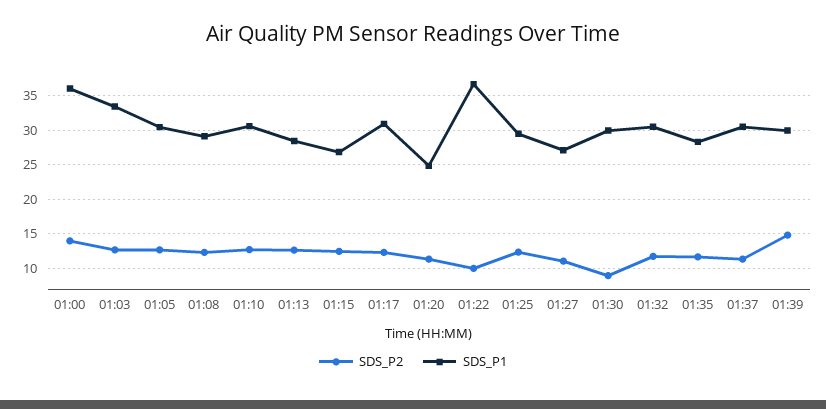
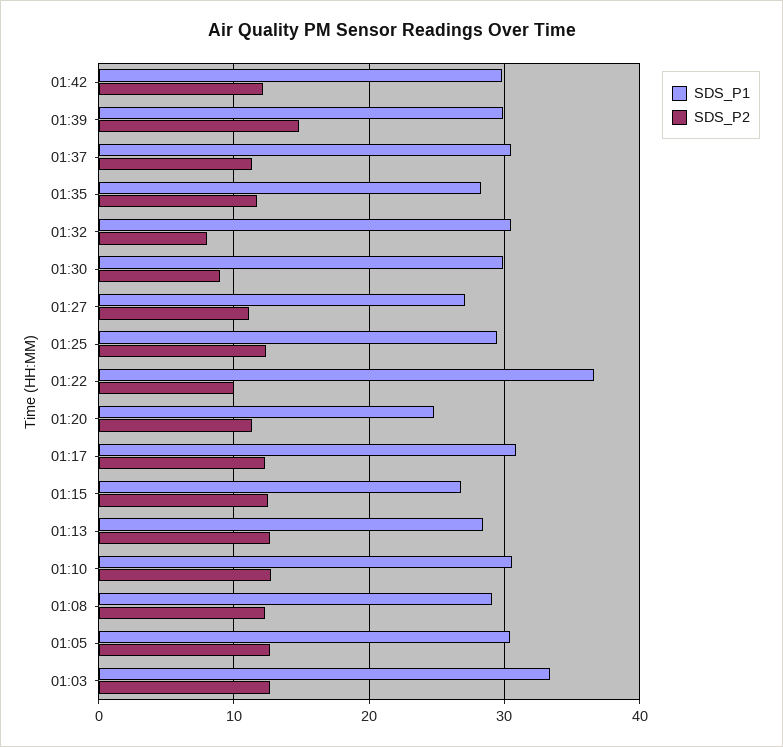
SDS_P2, 01:00: 14 -> none
SDS_P1, 01:00: 36 -> none
SDS_P2, 01:32: 12 -> 8
SDS_P1, 01:42: none -> 30
SDS_P2, 01:42: none -> 12

